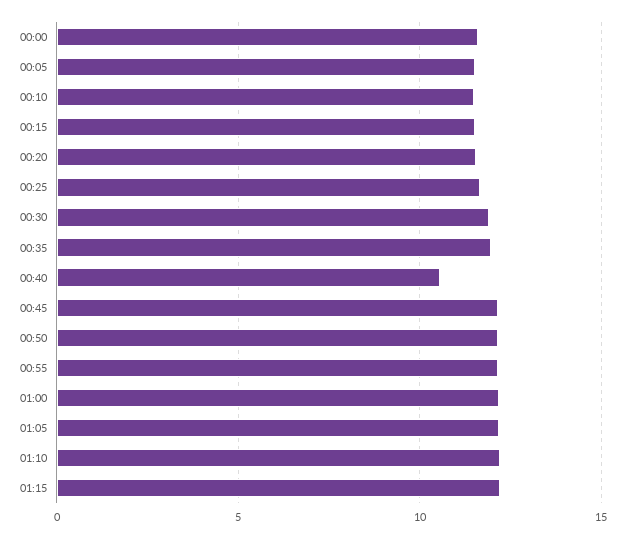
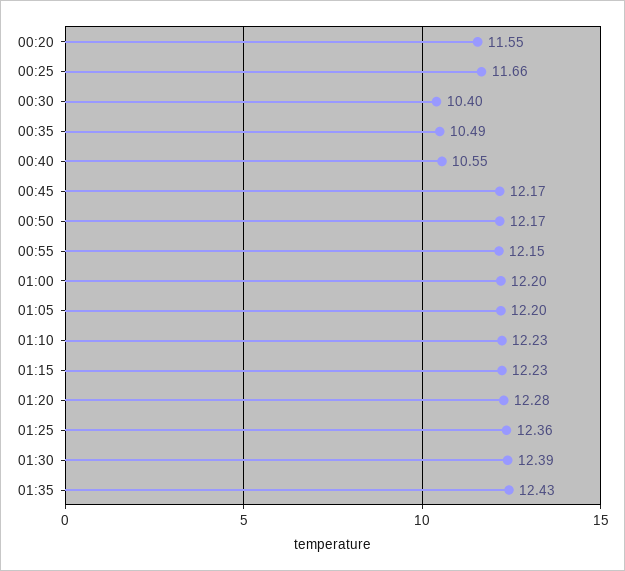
00:00: 11.5 -> none
00:05: 11.5 -> none
00:10: 11.5 -> none
00:15: 11.5 -> none
00:30: 12 -> 10.4
00:35: 12 -> 10.49
01:20: none -> 12.28
01:25: none -> 12.36
01:30: none -> 12.39
01:35: none -> 12.43

